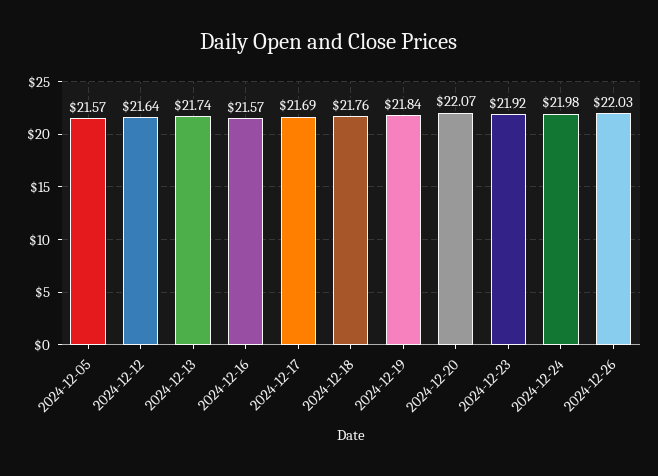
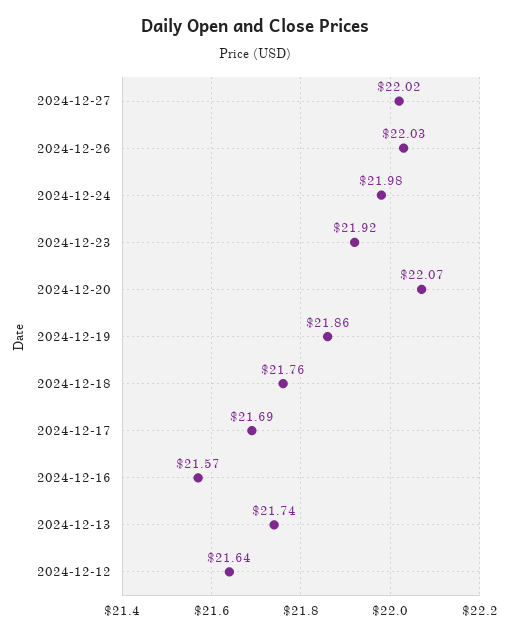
2024-12-05: 21.57 -> none
2024-12-19: 21.84 -> 21.86
2024-12-27: none -> 22.02

